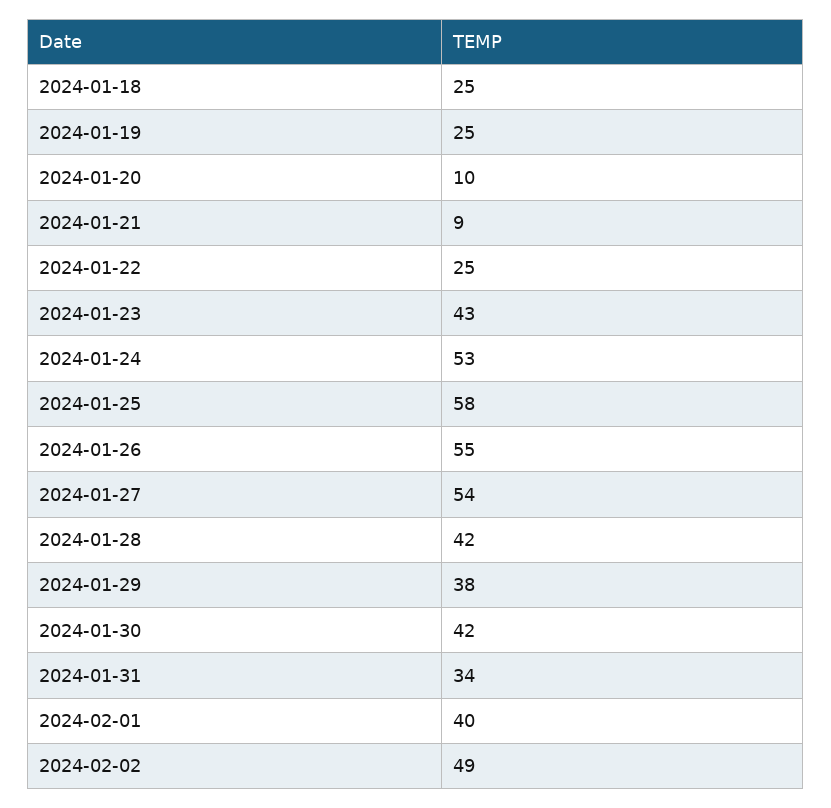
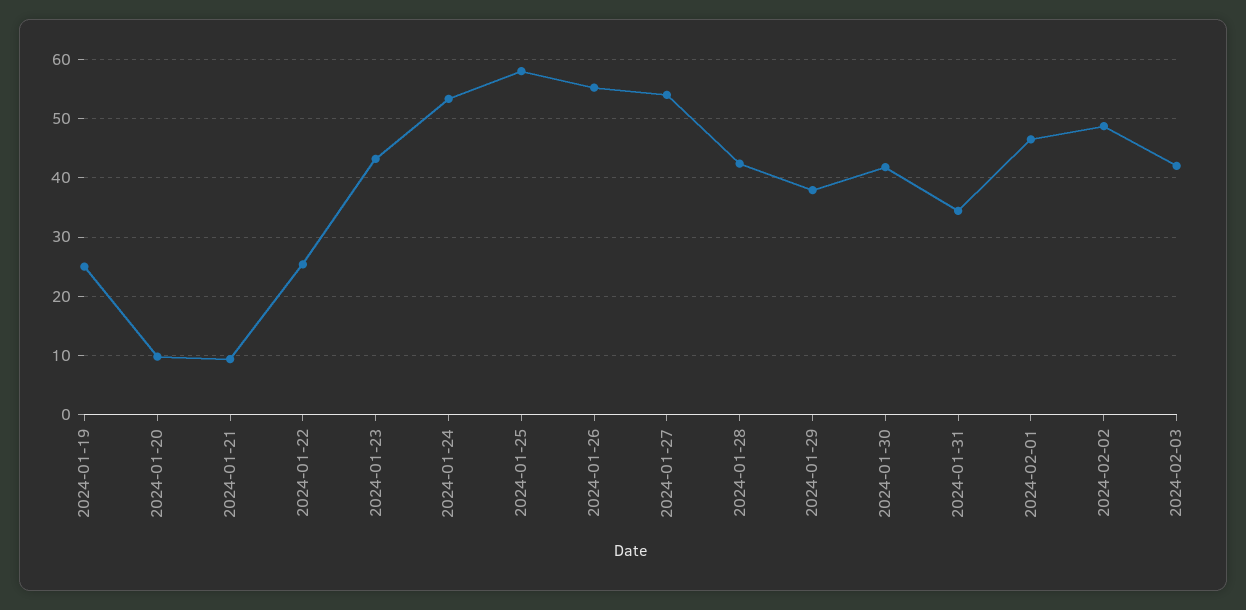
2024-01-18: 25 -> none
2024-02-01: 40 -> 46
2024-02-03: none -> 42

